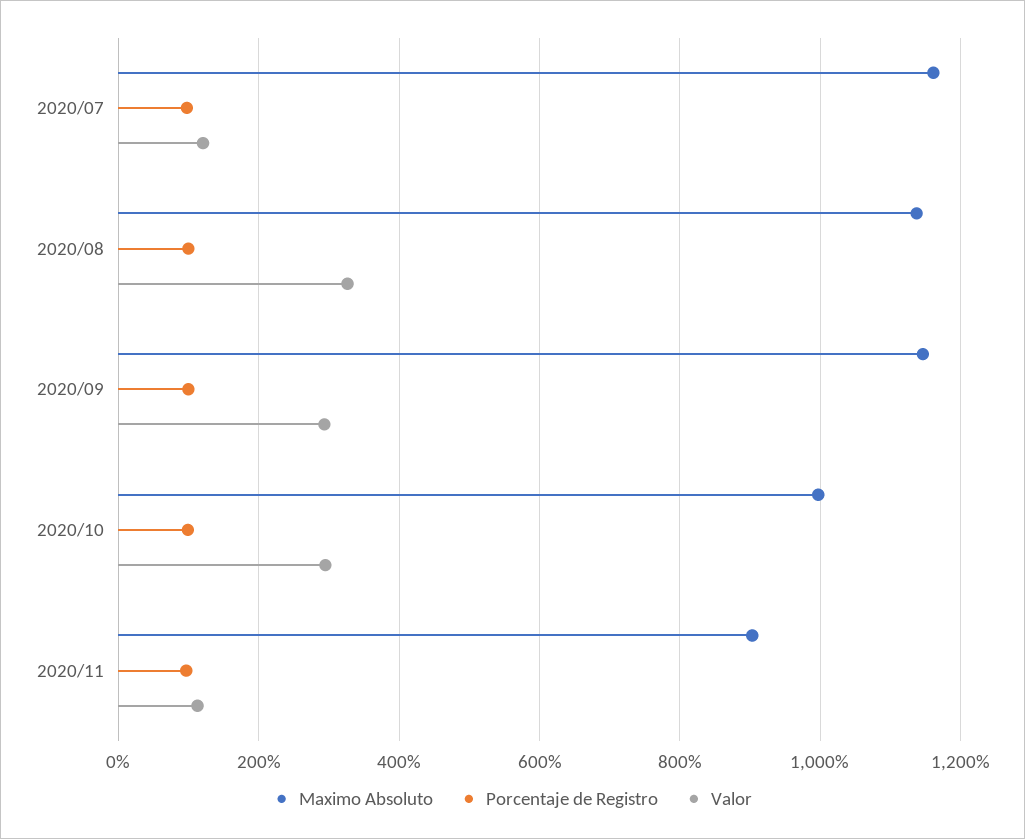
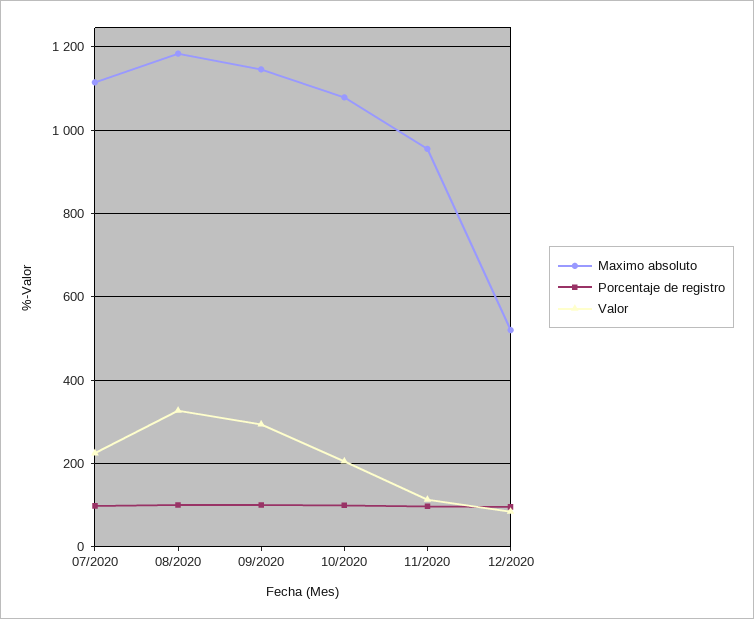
Maximo Absoluto, 2020/07: 1160 -> 1120
Valor, 2020/07: 120 -> 220
Maximo Absoluto, 2020/08: 1140 -> 1180
Maximo Absoluto, 2020/10: 1000 -> 1080
Valor, 2020/10: 300 -> 200
Maximo Absoluto, 2020/11: 900 -> 960
Maximo Absoluto, 12/2020: none -> 520
Porcentaje de Registro, 12/2020: none -> 100
Valor, 12/2020: none -> 80

